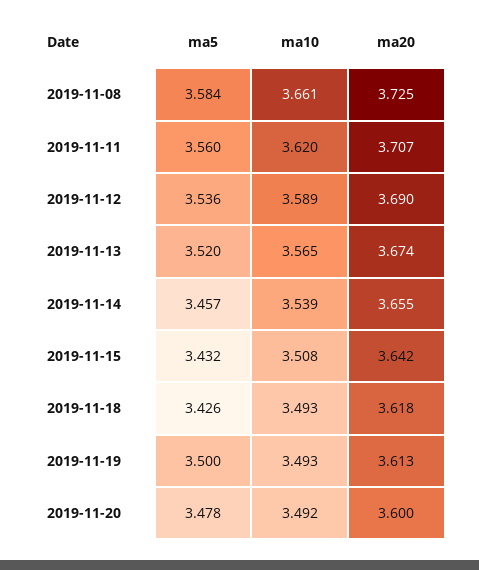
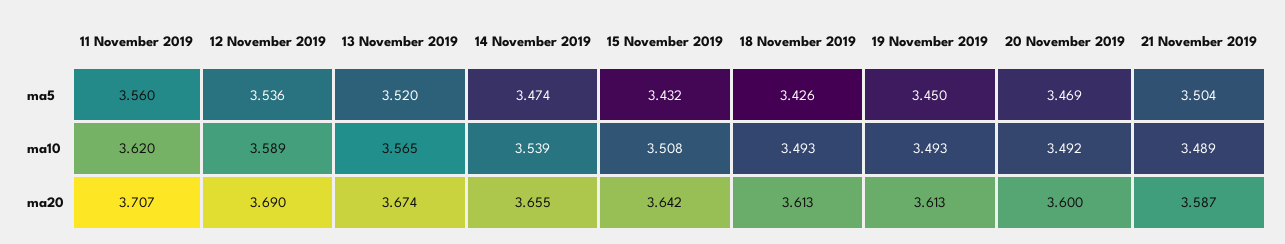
ma5, 2019-11-08: 3.584 -> none
ma10, 2019-11-08: 3.661 -> none
ma20, 2019-11-08: 3.725 -> none
ma5, 2019-11-14: 3.457 -> 3.474
ma20, 2019-11-18: 3.618 -> 3.613
ma5, 2019-11-19: 3.5 -> 3.45
ma5, 2019-11-20: 3.478 -> 3.469
ma5, 21 November 2019: none -> 3.504
ma10, 21 November 2019: none -> 3.489
ma20, 21 November 2019: none -> 3.587

